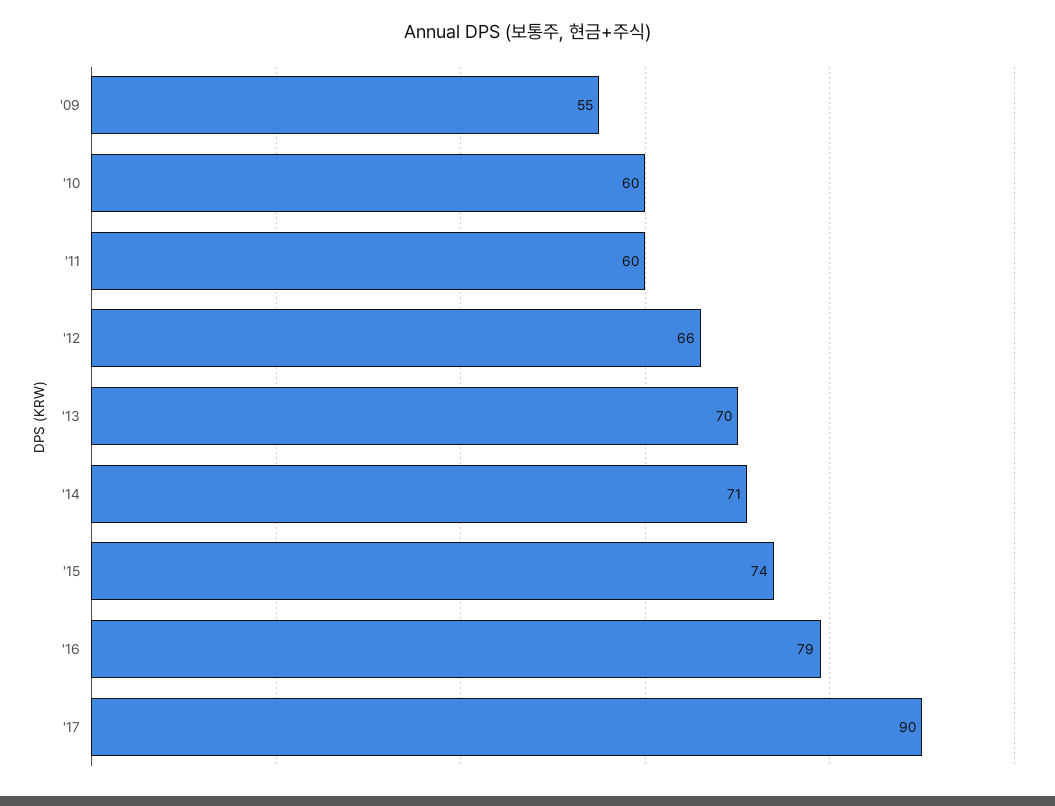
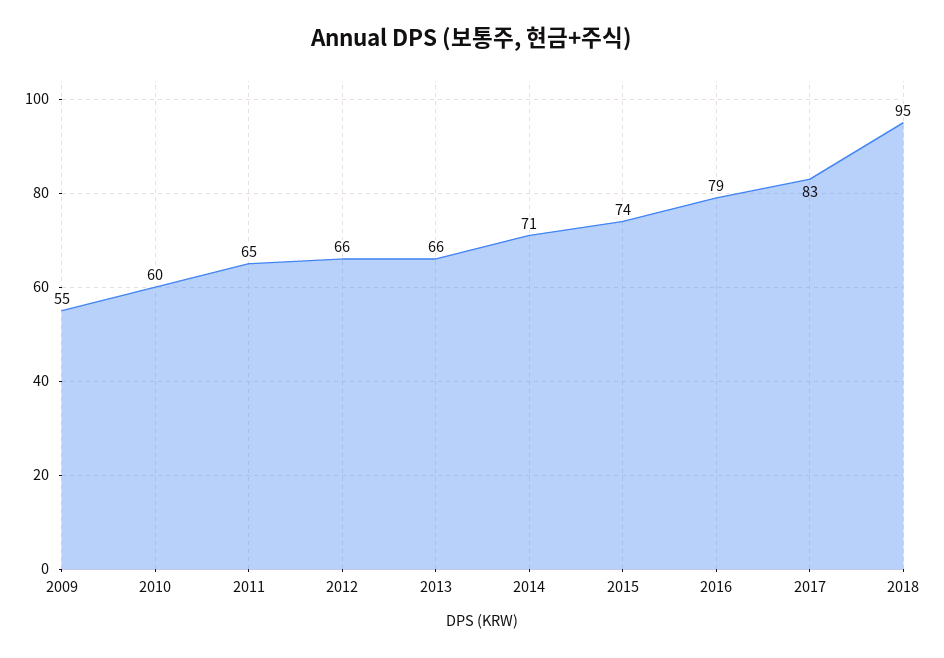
'11: 60 -> 65
'13: 70 -> 66
'17: 90 -> 83
2018: none -> 95

